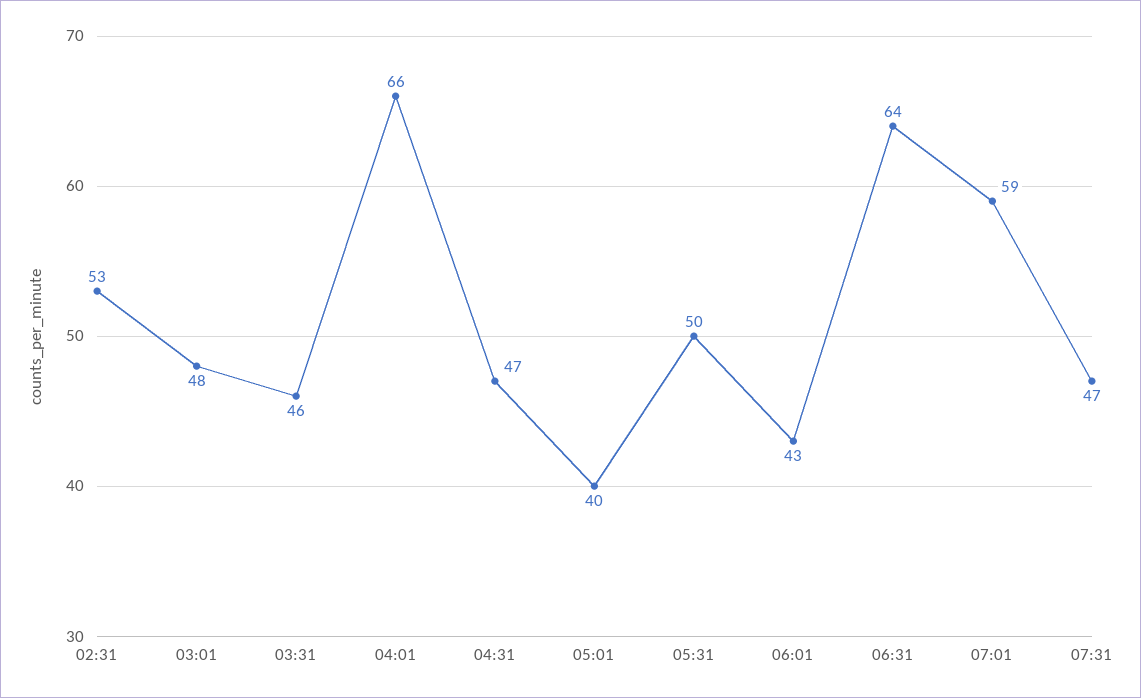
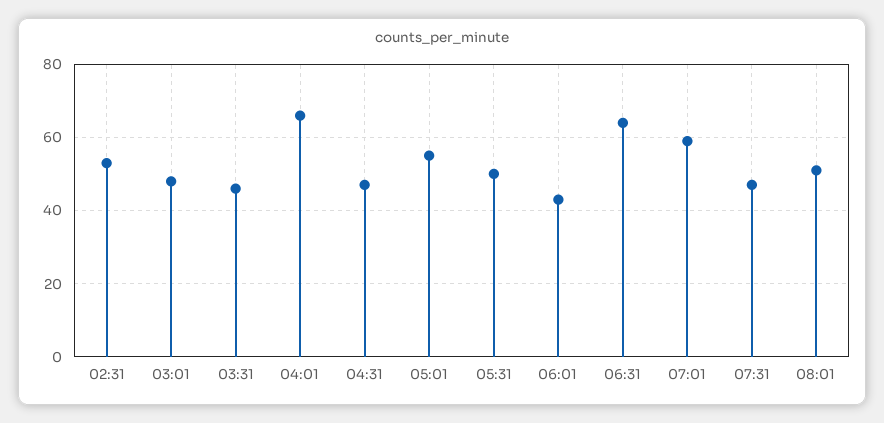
05:01: 40 -> 55
08:01: none -> 50

